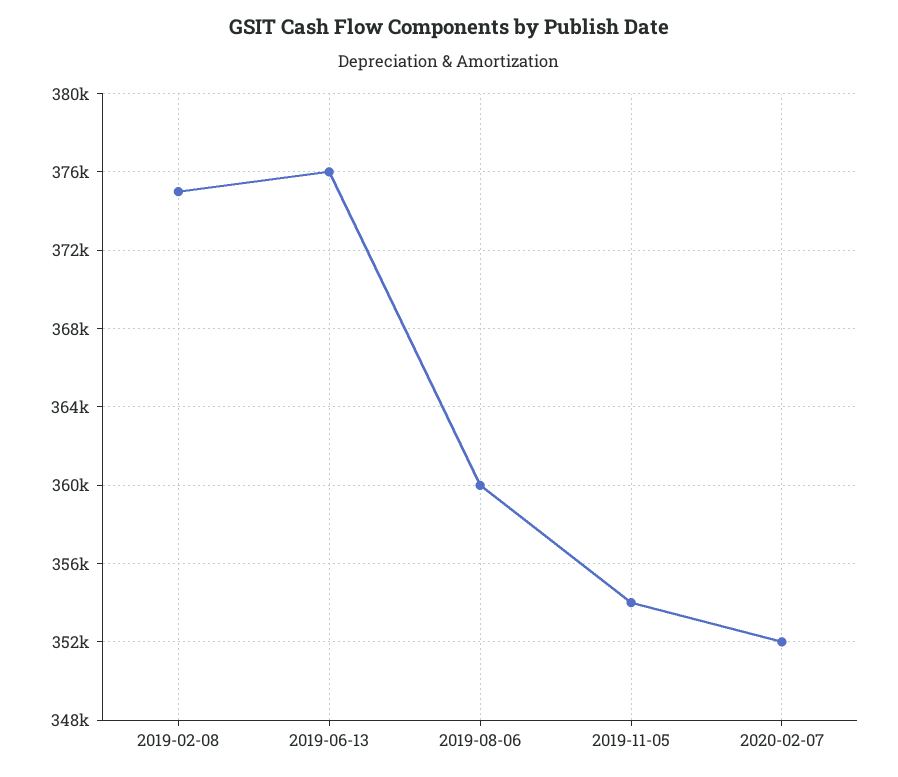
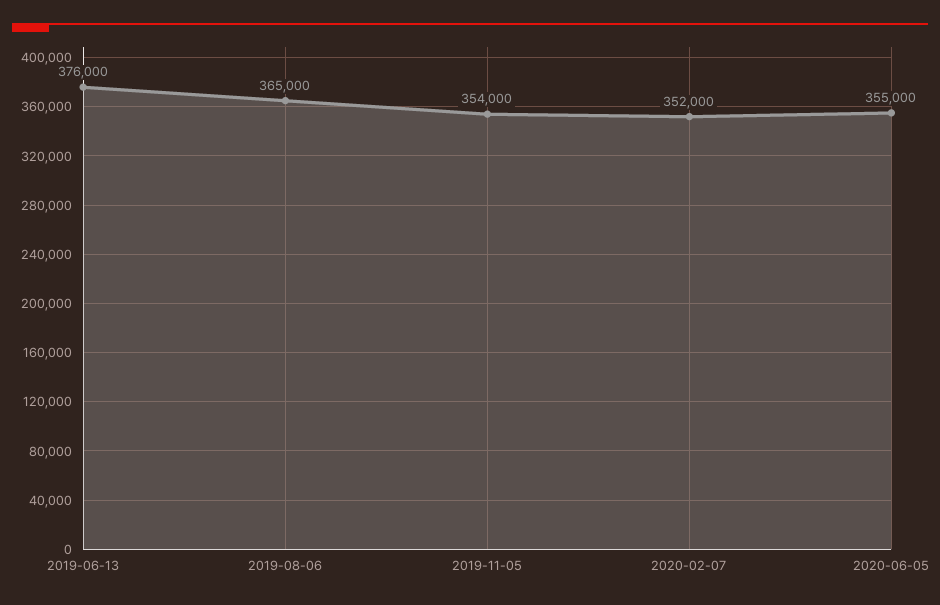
2019-02-08: 375000 -> none
2019-08-06: 360000 -> 365000
2020-06-05: none -> 355000

